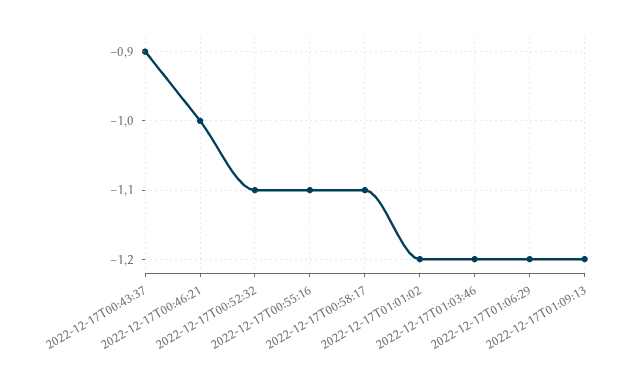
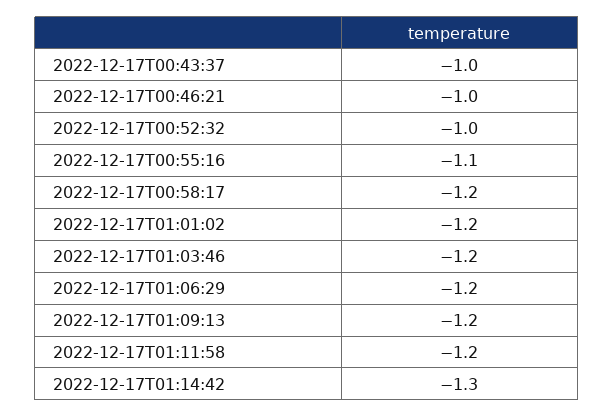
2022-12-17T00:43:37: -0.9 -> -1
2022-12-17T00:52:32: -1.1 -> -1
2022-12-17T00:58:17: -1.1 -> -1.2
2022-12-17T01:11:58: none -> -1.2
2022-12-17T01:14:42: none -> -1.3

